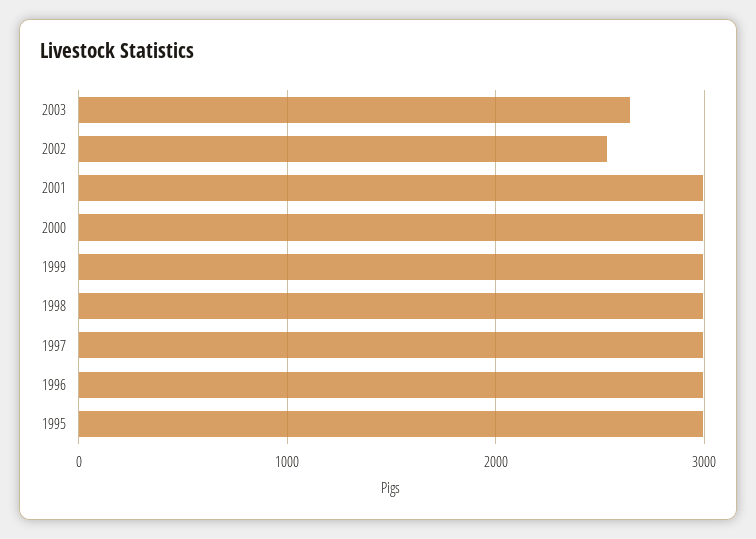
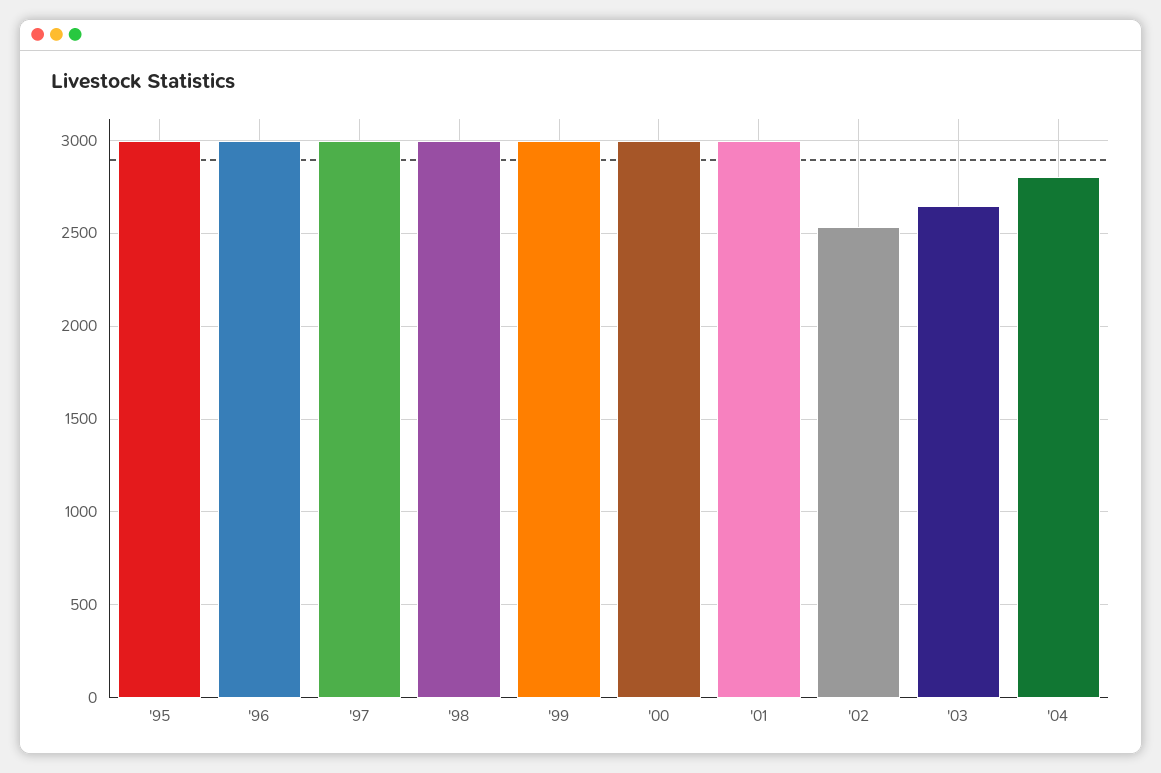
'04: none -> 2800

